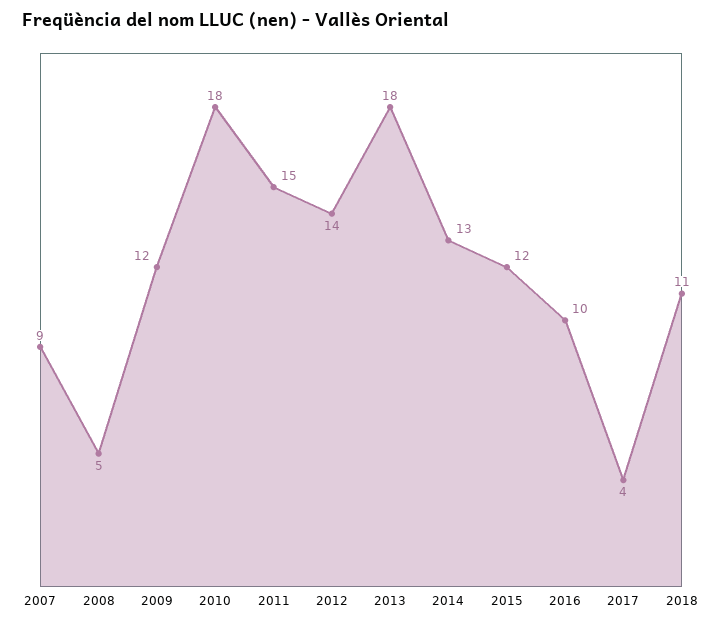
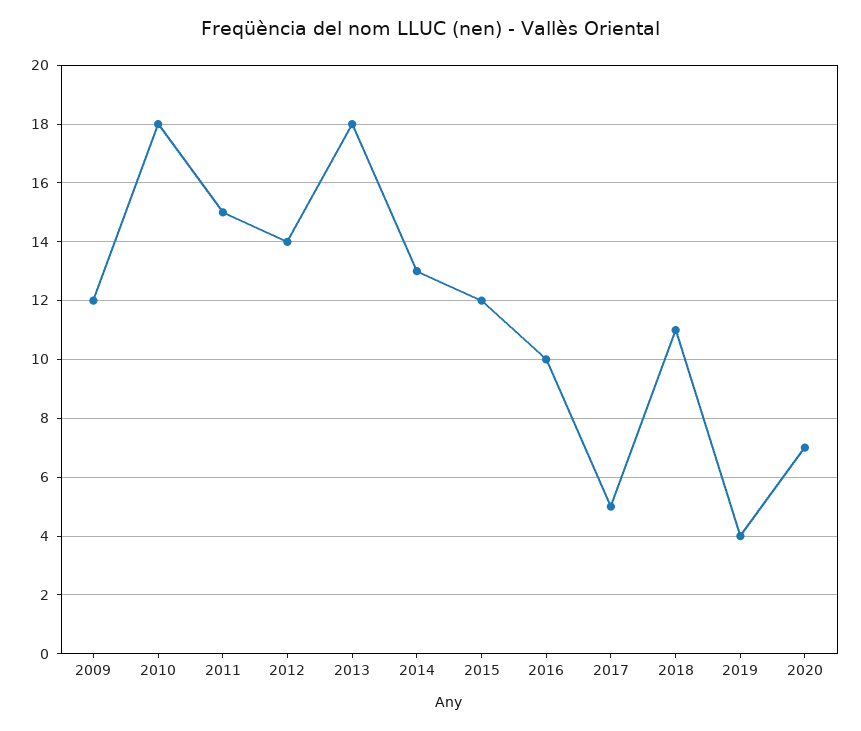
2007: 9 -> none
2008: 5 -> none
2017: 4 -> 5
2019: none -> 4
2020: none -> 7

